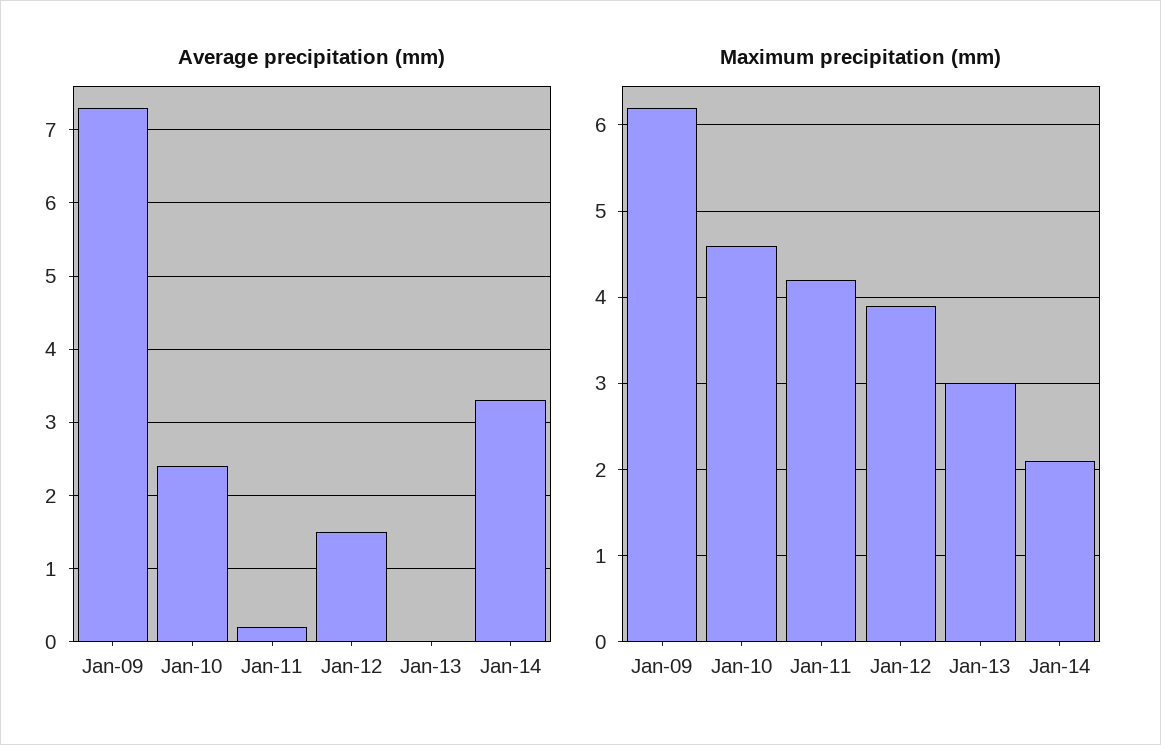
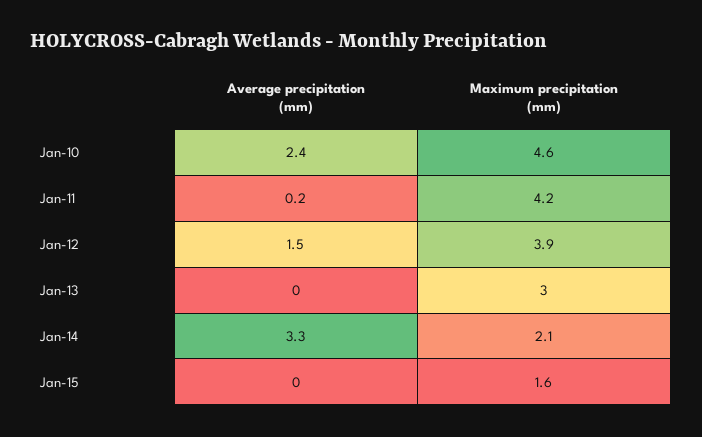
Average precipitation (mm), Jan-09: 7.3 -> none
Maximum precipitation (mm), Jan-09: 6.2 -> none
Average precipitation (mm), Jan-15: none -> 0
Maximum precipitation (mm), Jan-15: none -> 1.6

